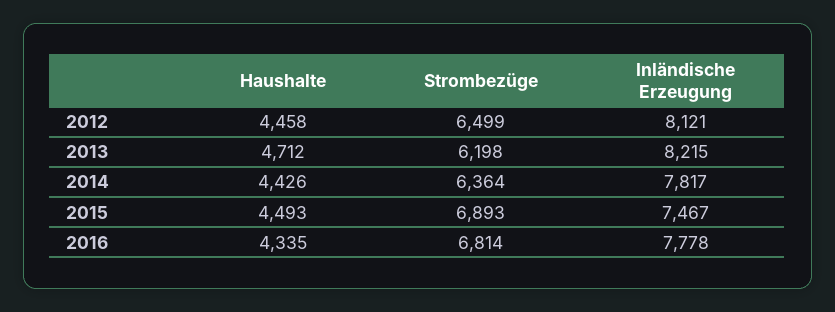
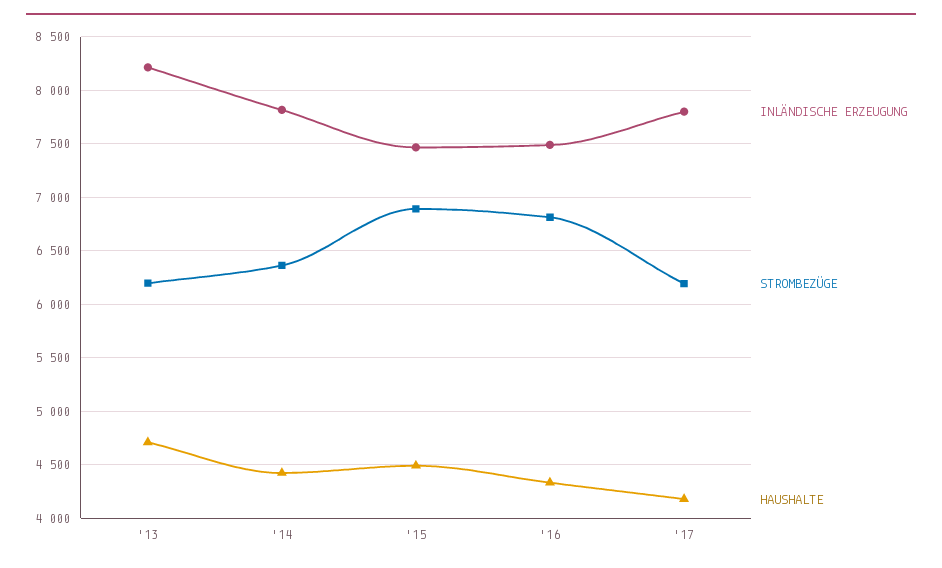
Haushalte, 2012: 4458 -> none
Strombezüge, 2012: 6499 -> none
Inländische Erzeugung, 2012: 8121 -> none
Inländische Erzeugung, 2016: 7778 -> 7500
Inländische Erzeugung, '17: none -> 7800
Strombezüge, '17: none -> 6200
Haushalte, '17: none -> 4200

